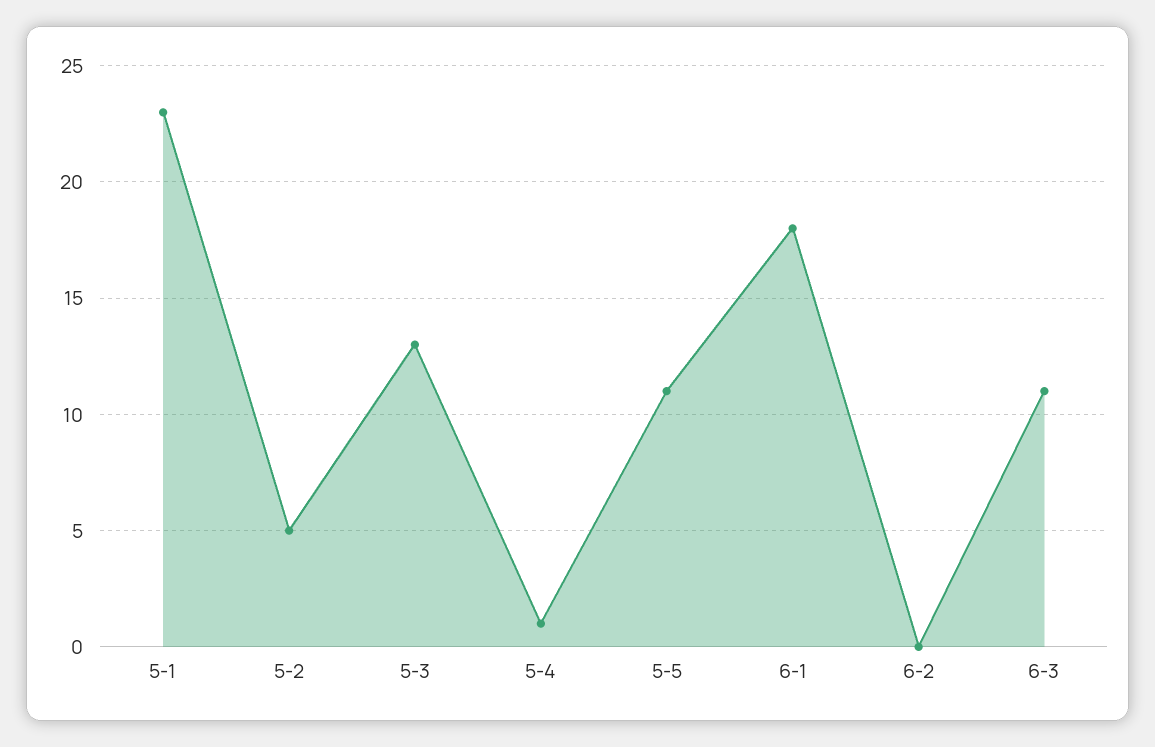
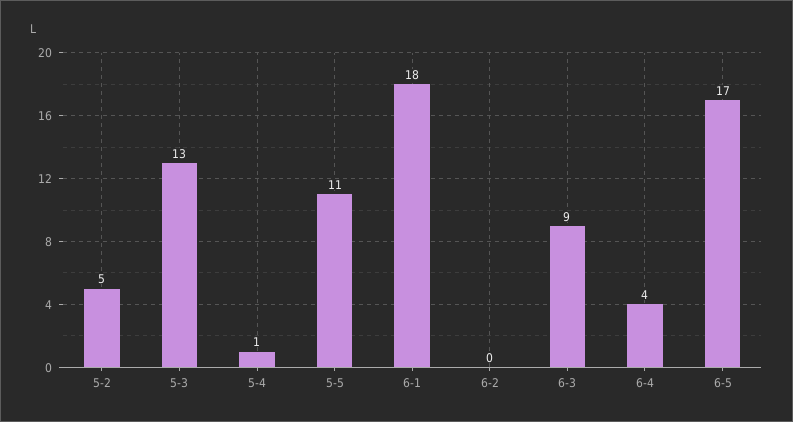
5-1: 23 -> none
6-3: 11 -> 9
6-4: none -> 4
6-5: none -> 17

